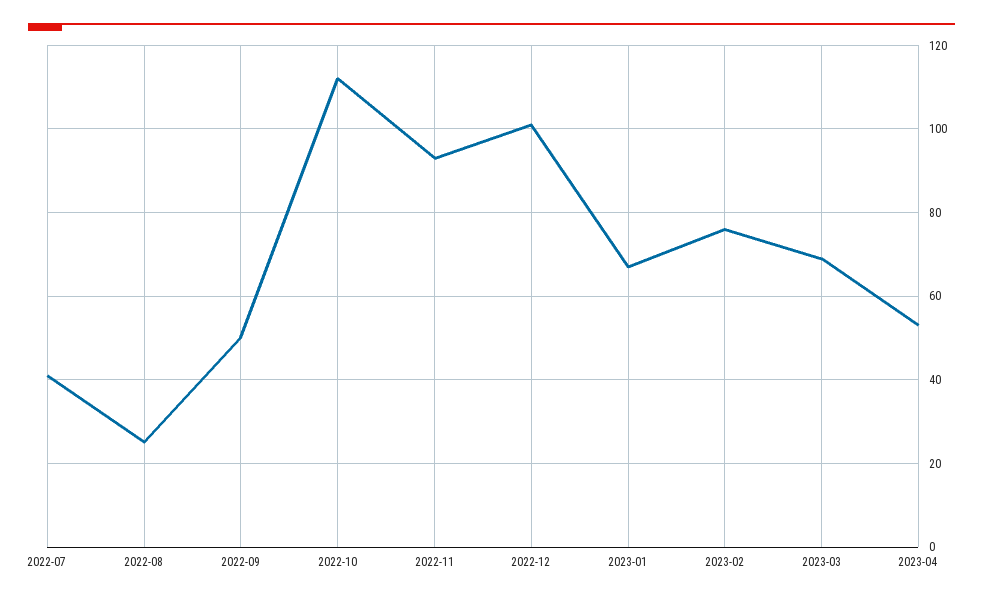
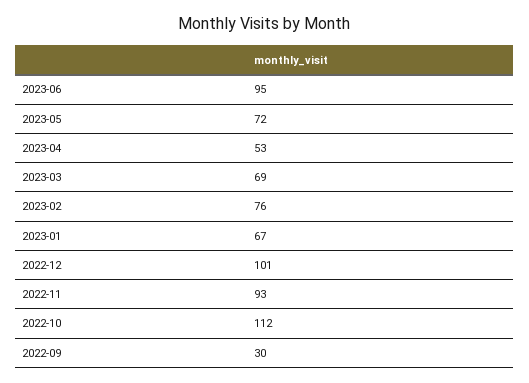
2022-07: 40 -> none
2022-08: 25 -> none
2022-09: 50 -> 30
2023-06: none -> 95
2023-05: none -> 72

